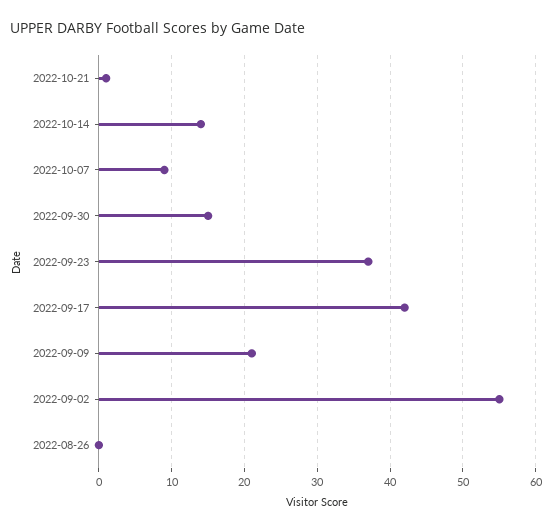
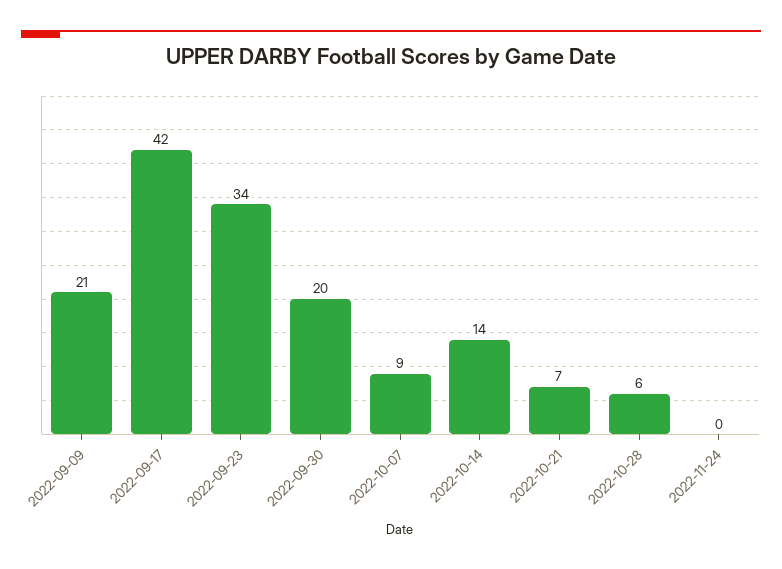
2022-10-21: 1 -> 7
2022-09-30: 15 -> 20
2022-09-23: 37 -> 34
2022-09-02: 55 -> none
2022-08-26: 0 -> none
2022-10-28: none -> 6
2022-11-24: none -> 0

